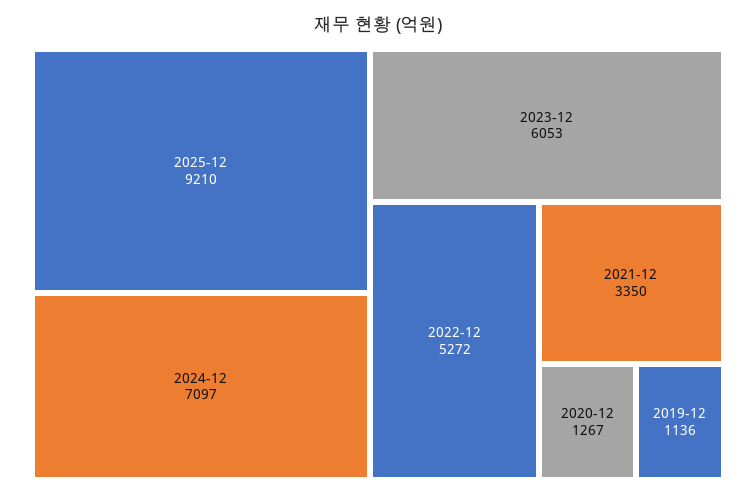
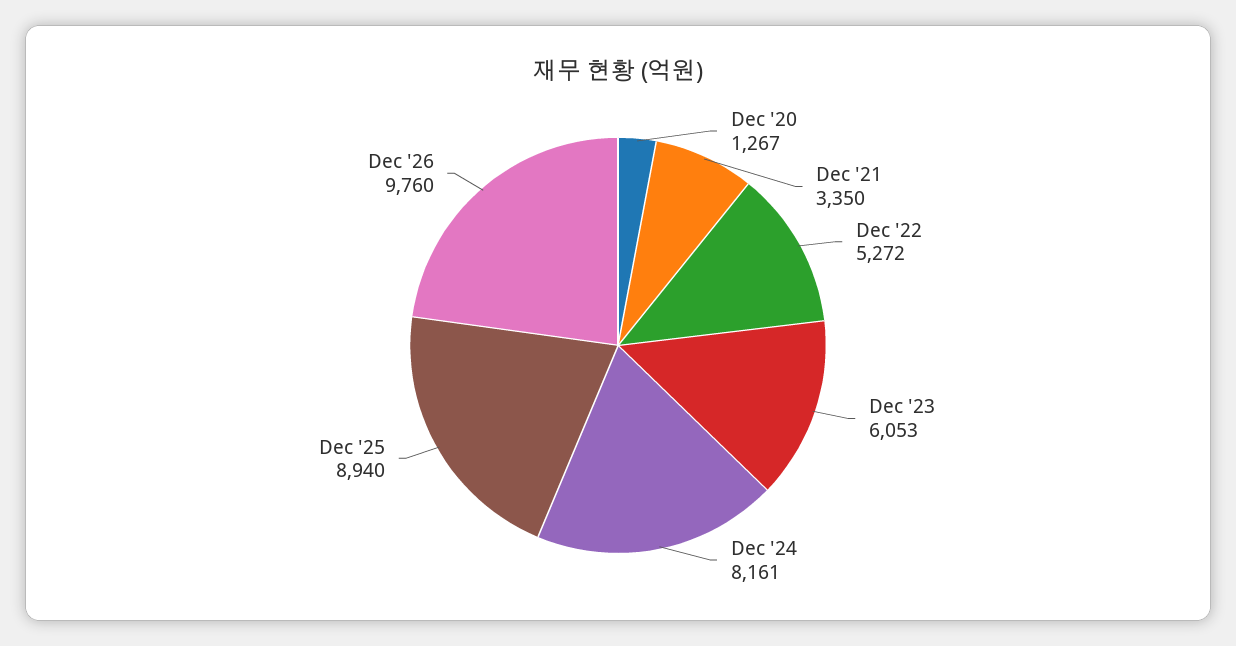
2025-12: 9210 -> 8940
2024-12: 7097 -> 8161
2019-12: 1136 -> none
Dec '26: none -> 9760

